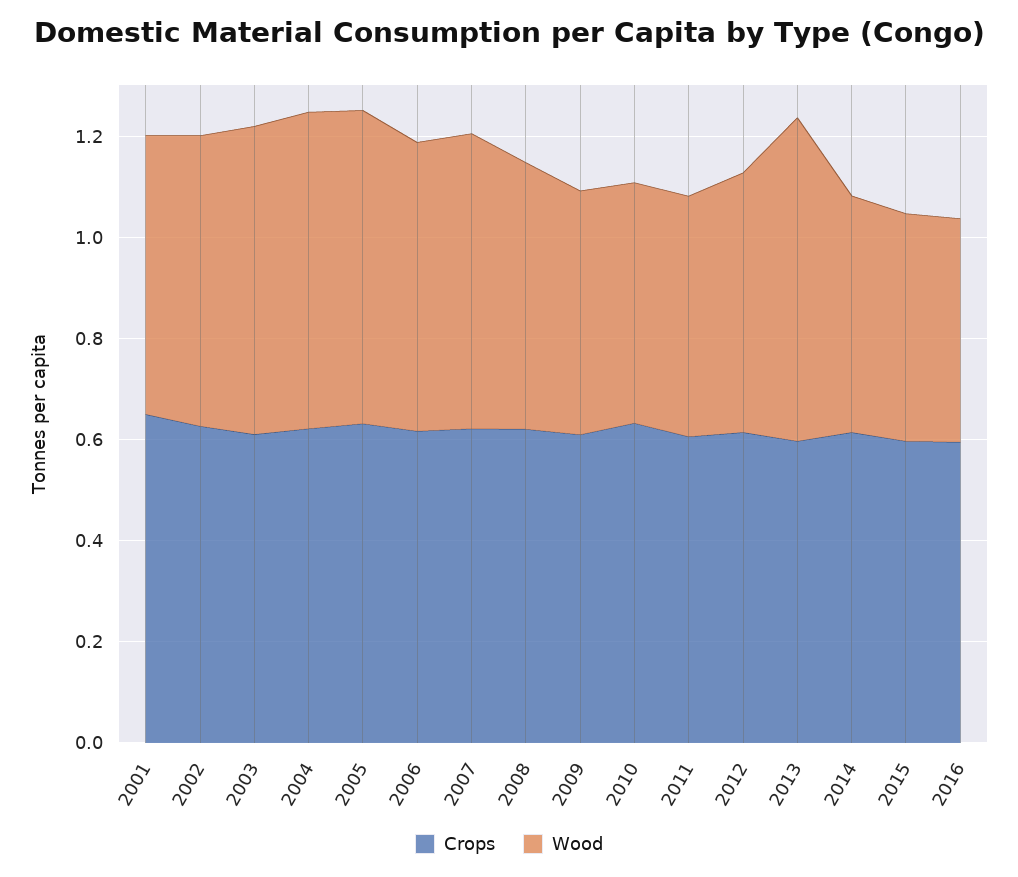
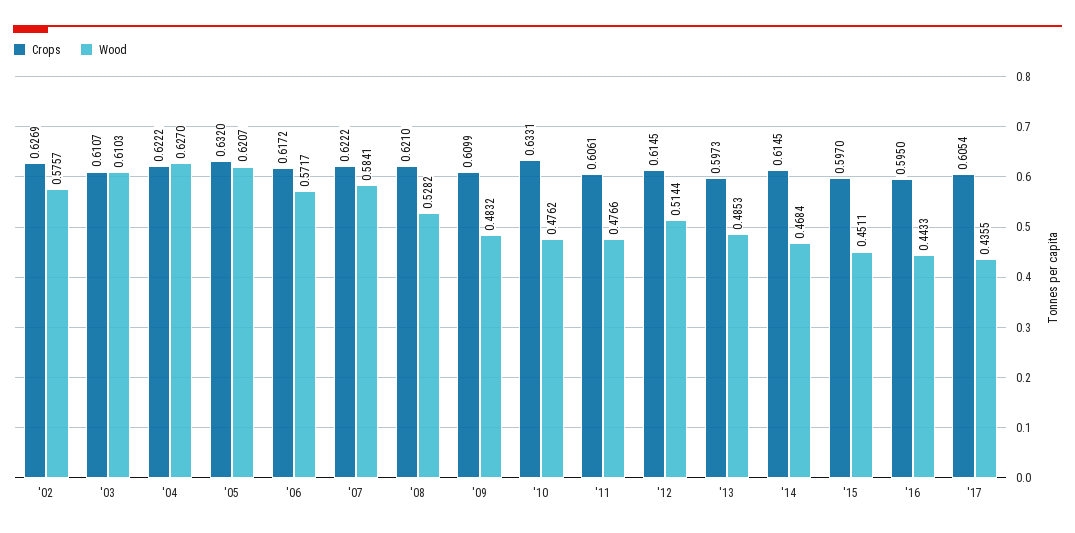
Crops, 2001: 0.65 -> none
Wood, 2001: 0.55 -> none
Wood, 2013: 0.65 -> 0.4853
Crops, '17: none -> 0.6054
Wood, '17: none -> 0.4355

